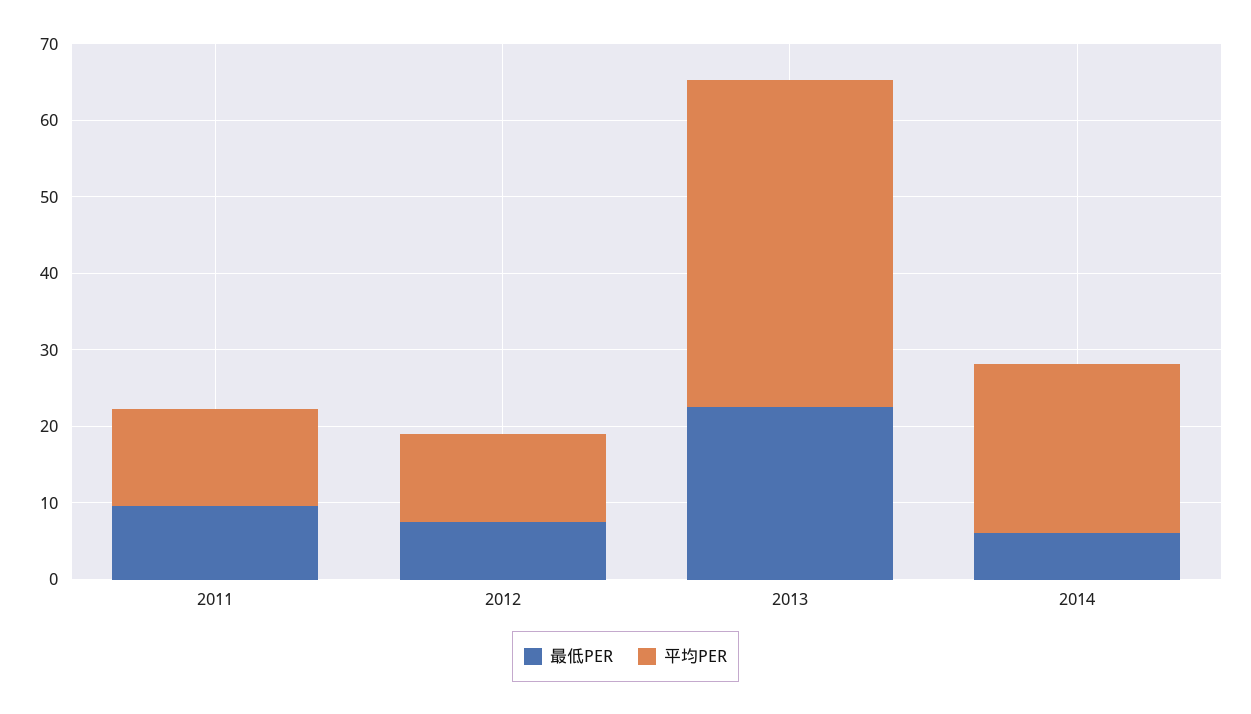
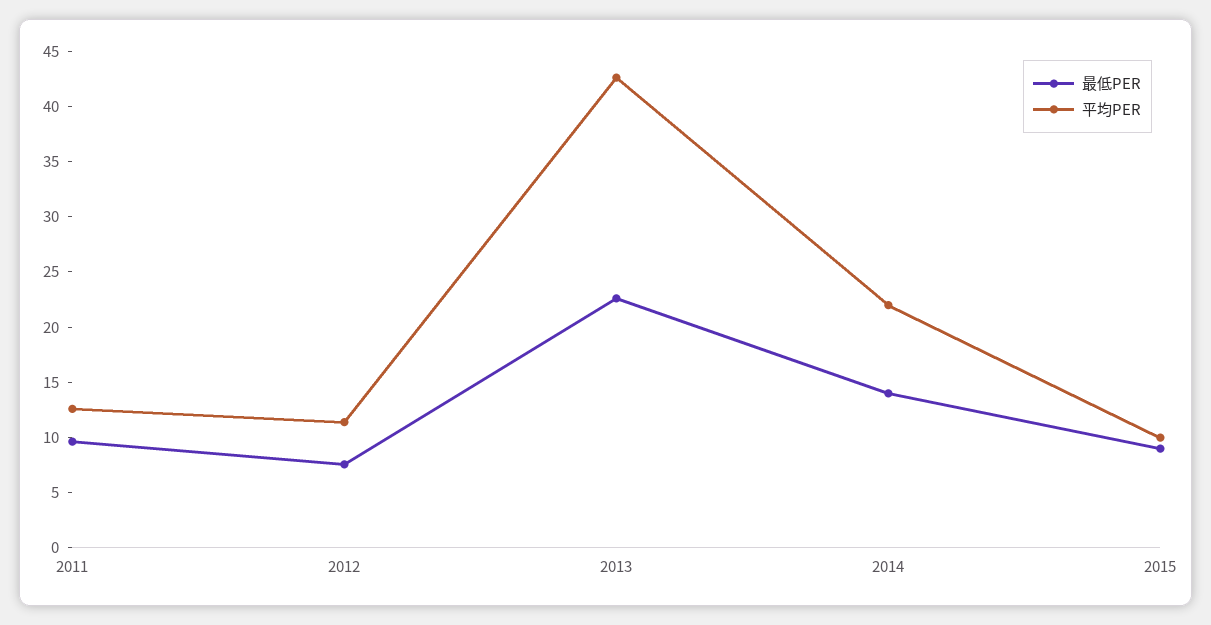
最低PER, 2014: 6 -> 14
最低PER, 2015: none -> 9
平均PER, 2015: none -> 10

